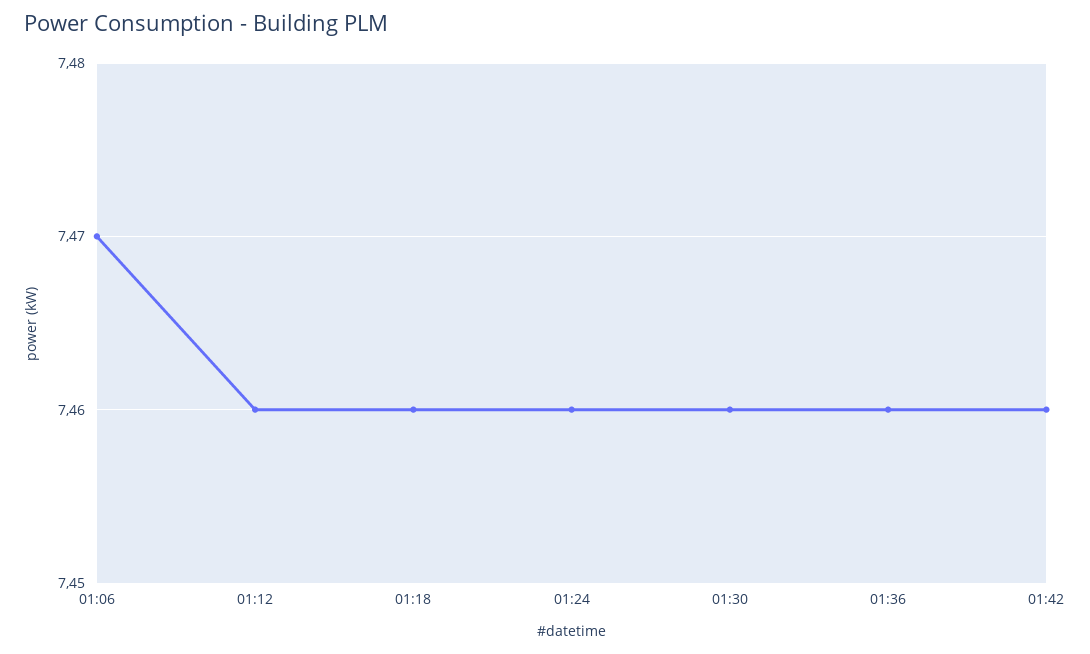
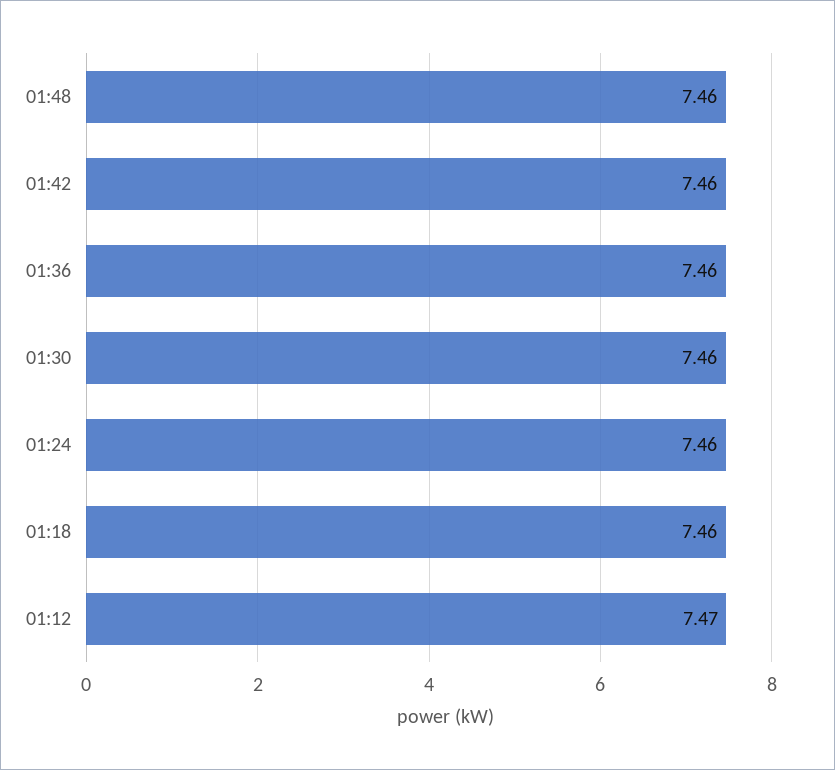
01:06: 7.47 -> none
01:12: 7.46 -> 7.47
01:48: none -> 7.46

